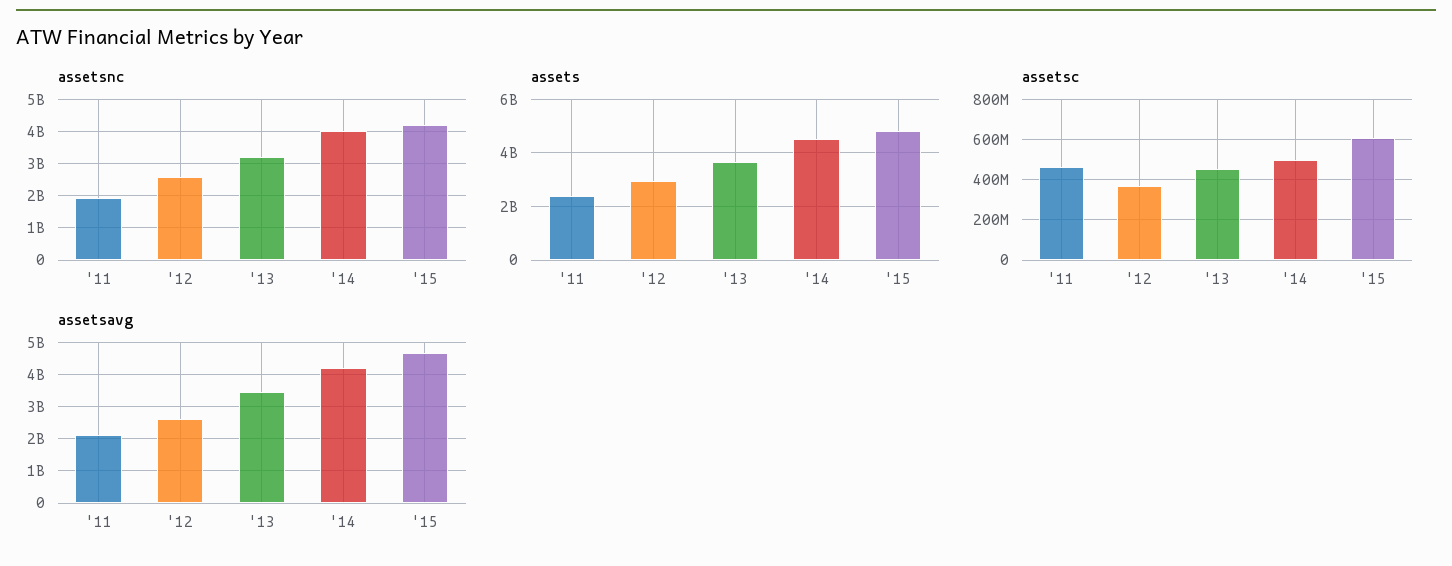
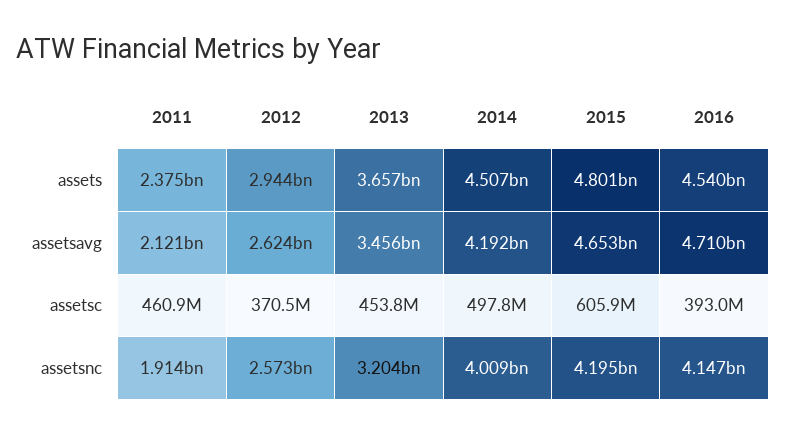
assets, 2016: none -> 4540000000
assetsavg, 2016: none -> 4710000000
assetsc, 2016: none -> 393000000
assetsnc, 2016: none -> 4147000000

